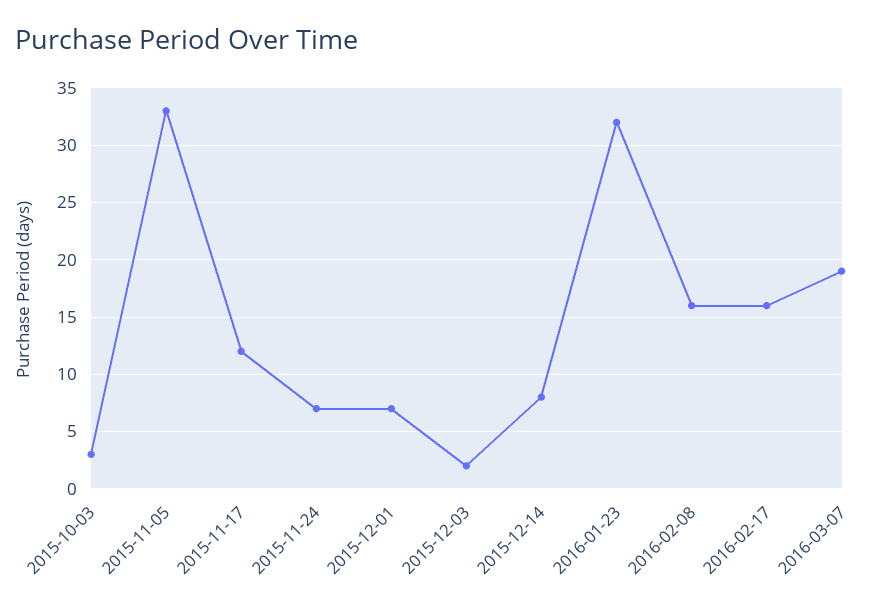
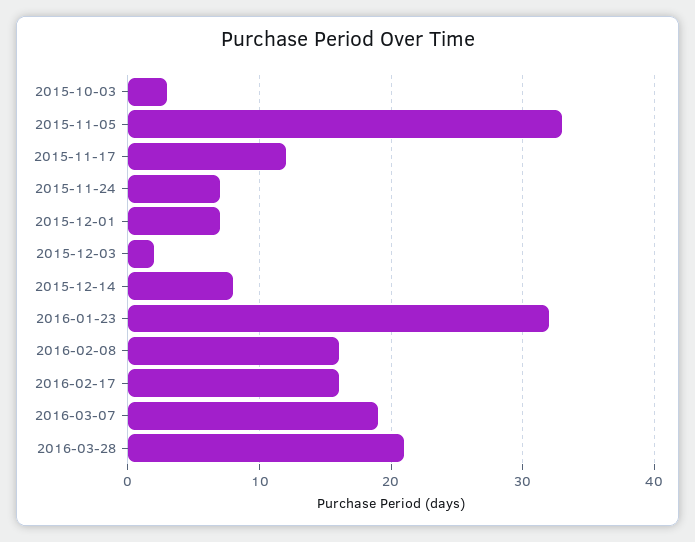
2016-03-28: none -> 21

